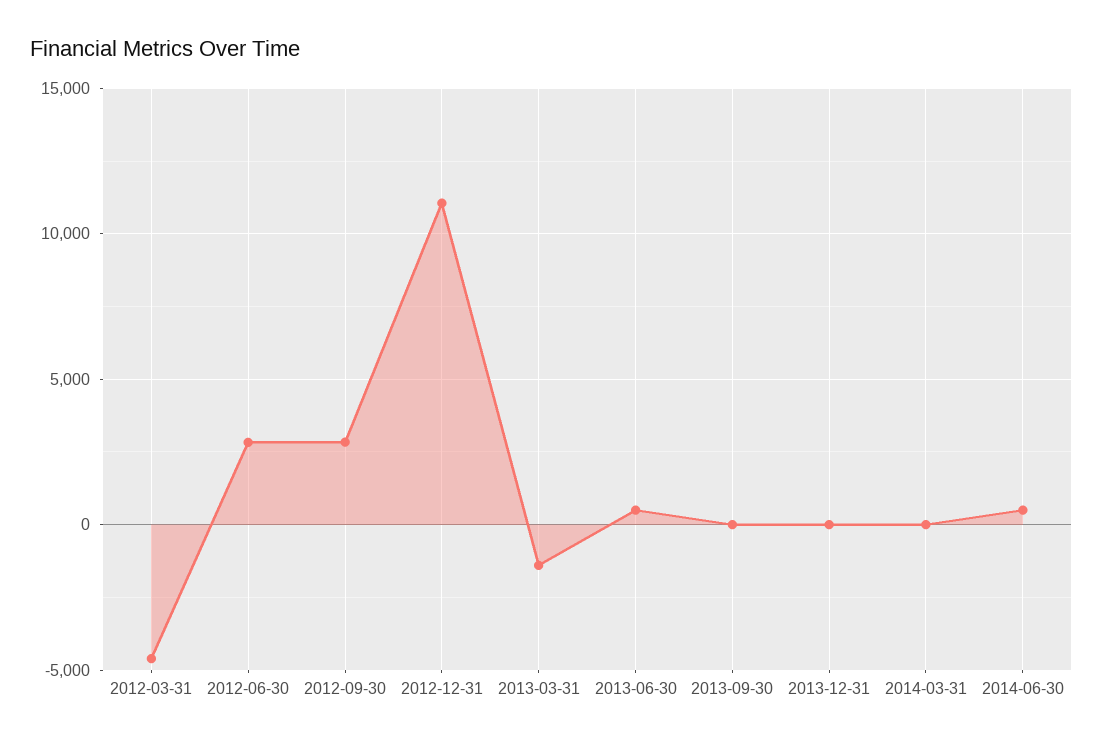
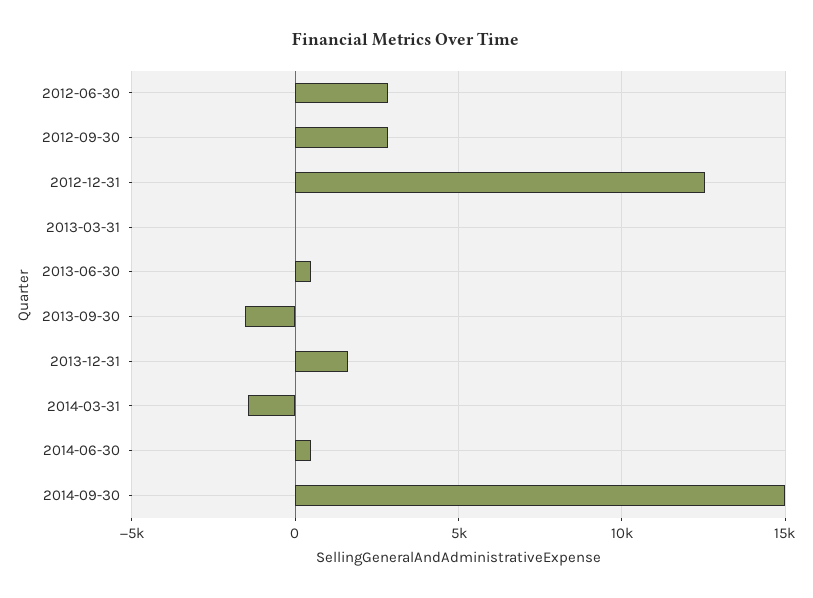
2012-03-31: -4500 -> none
2012-12-31: 11000 -> 12500
2013-03-31: -1500 -> 0
2013-09-30: 0 -> -1500
2013-12-31: 0 -> 1500
2014-03-31: 0 -> -1500
2014-09-30: none -> 15000

